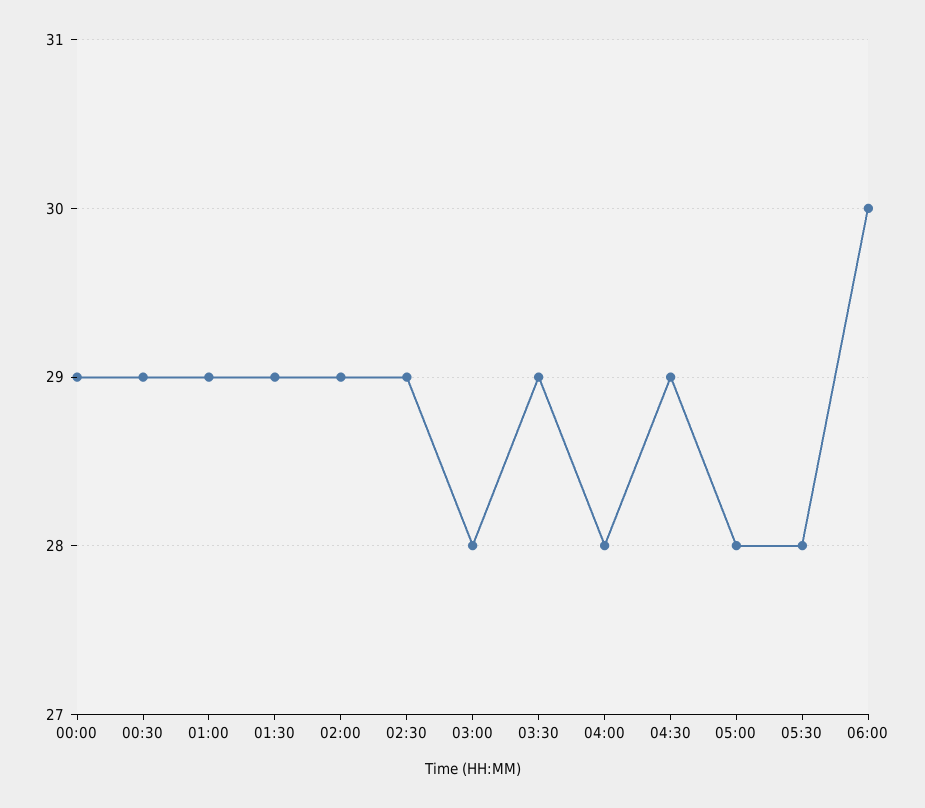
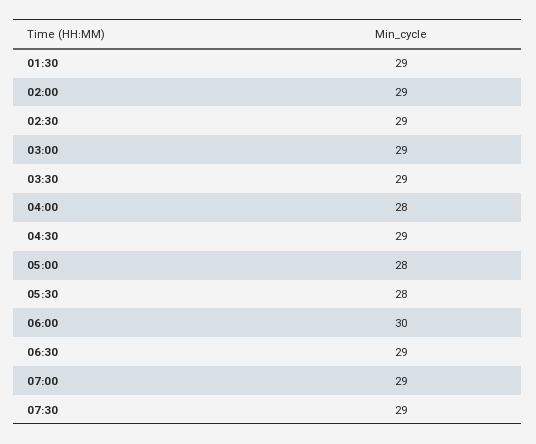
00:00: 29 -> none
00:30: 29 -> none
01:00: 29 -> none
03:00: 28 -> 29
06:30: none -> 29
07:00: none -> 29
07:30: none -> 29

